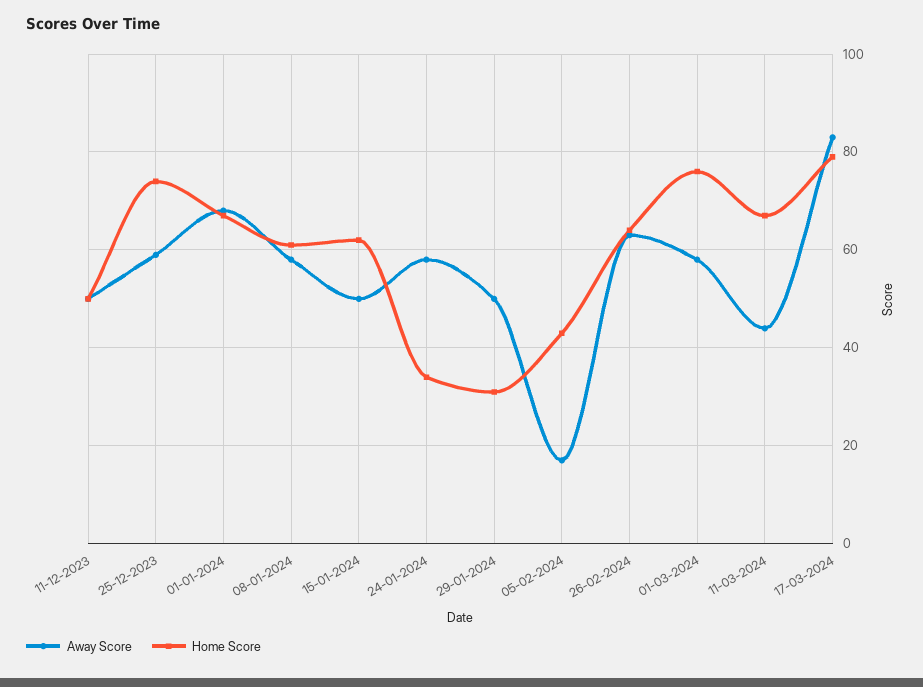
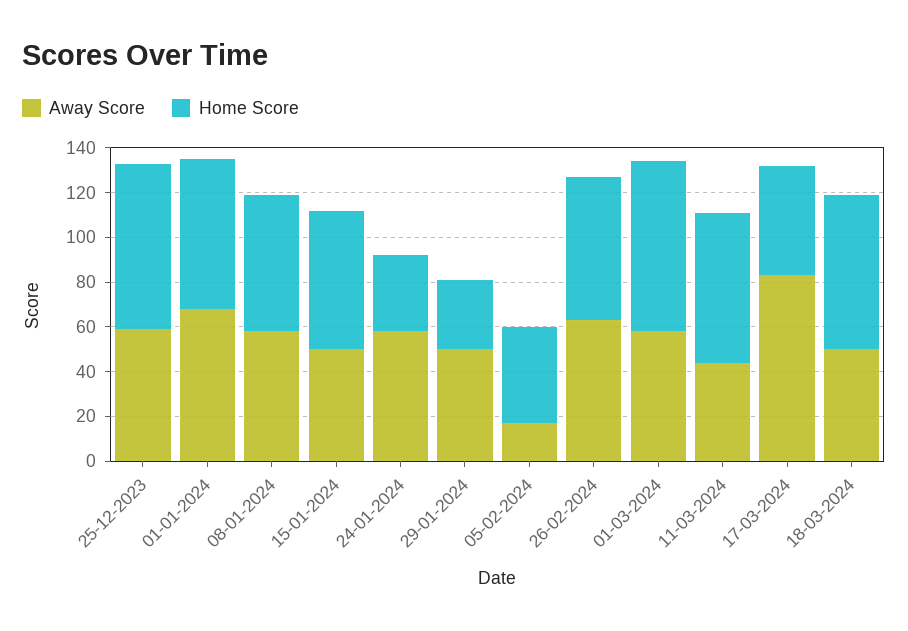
Away Score, 11-12-2023: 50 -> none
Home Score, 11-12-2023: 50 -> none
Home Score, 17-03-2024: 80 -> 50
Away Score, 18-03-2024: none -> 50
Home Score, 18-03-2024: none -> 70

